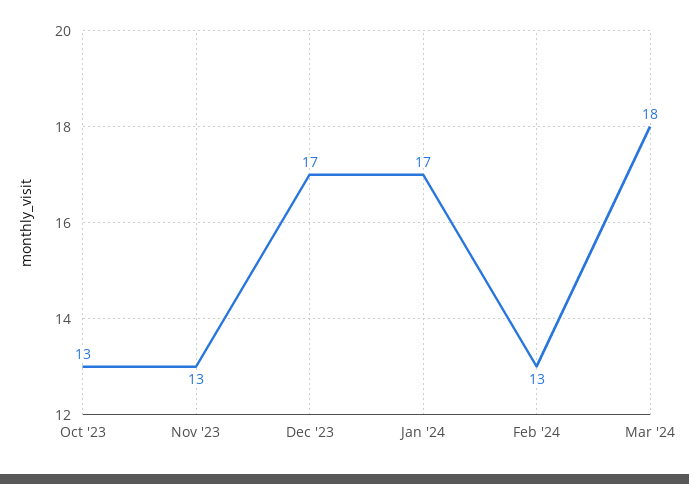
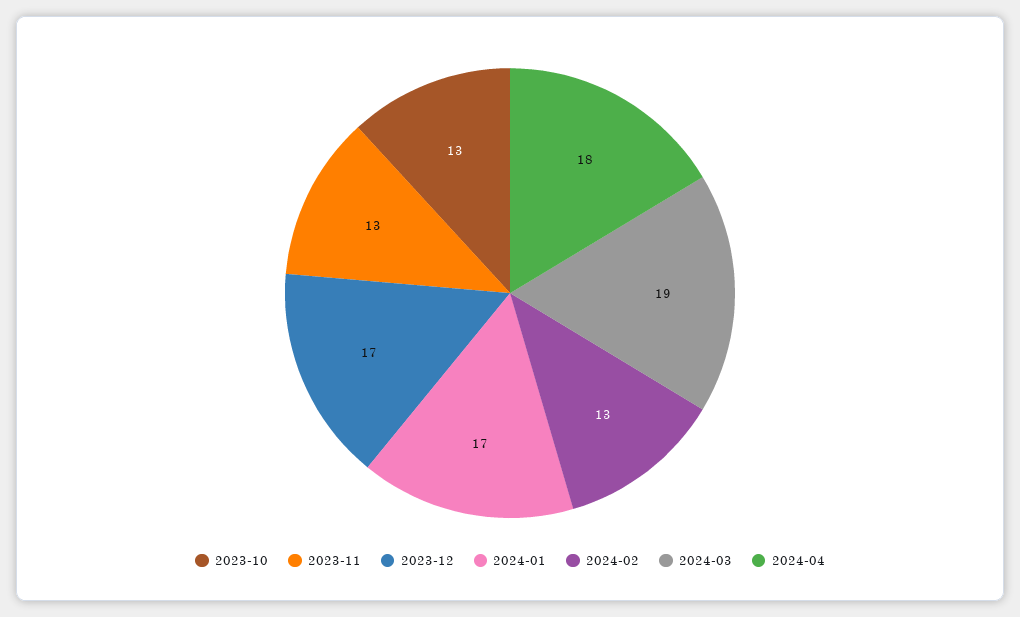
Mar '24: 18 -> 19
2024-04: none -> 18

